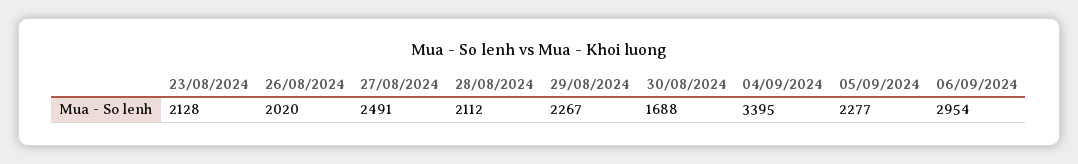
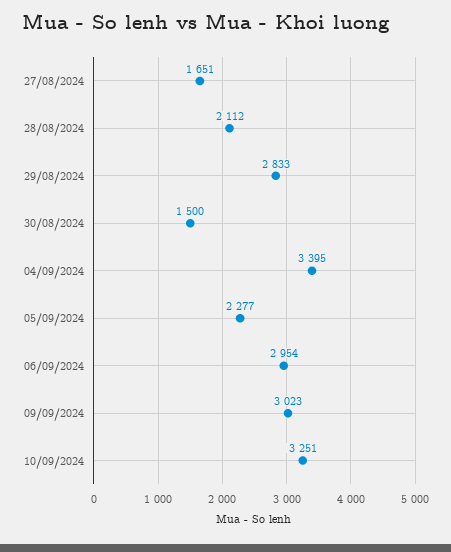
23/08/2024: 2128 -> none
26/08/2024: 2020 -> none
27/08/2024: 2491 -> 1651
29/08/2024: 2267 -> 2833
30/08/2024: 1688 -> 1500
09/09/2024: none -> 3023
10/09/2024: none -> 3251

